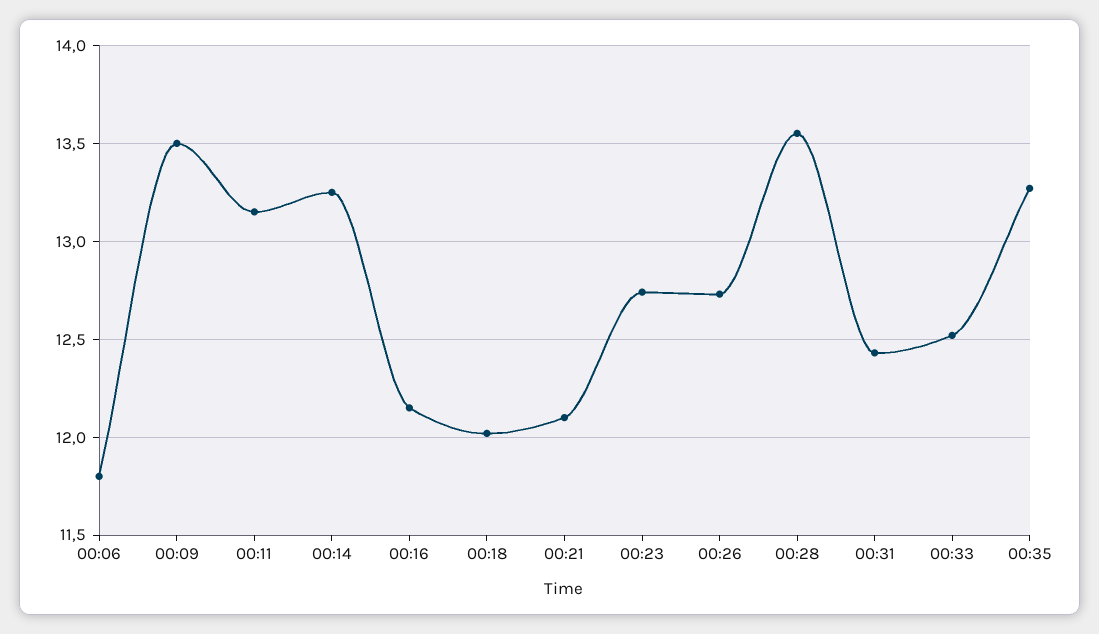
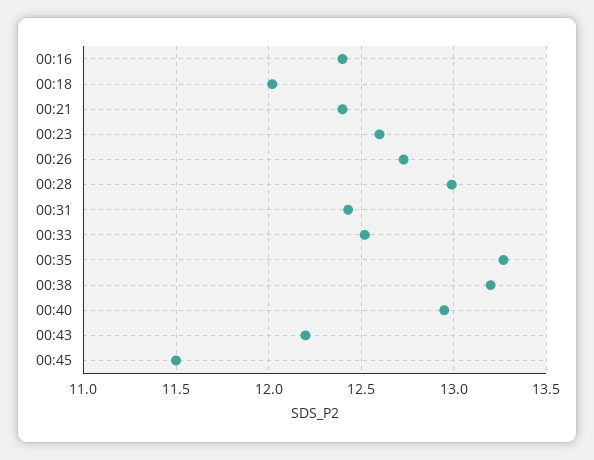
00:06: 11.8 -> none
00:09: 13.5 -> none
00:11: 13.15 -> none
00:14: 13.25 -> none
00:16: 12.15 -> 12.4
00:21: 12.1 -> 12.4
00:23: 12.75 -> 12.6
00:28: 13.55 -> 13
00:38: none -> 13.2
00:40: none -> 12.95
00:43: none -> 12.2
00:45: none -> 11.5

